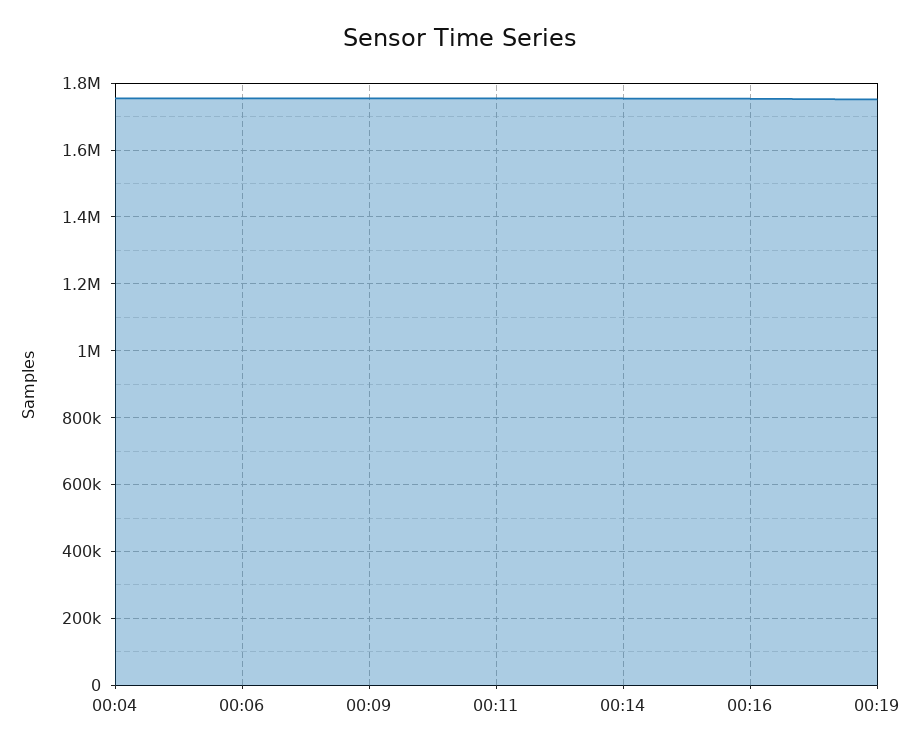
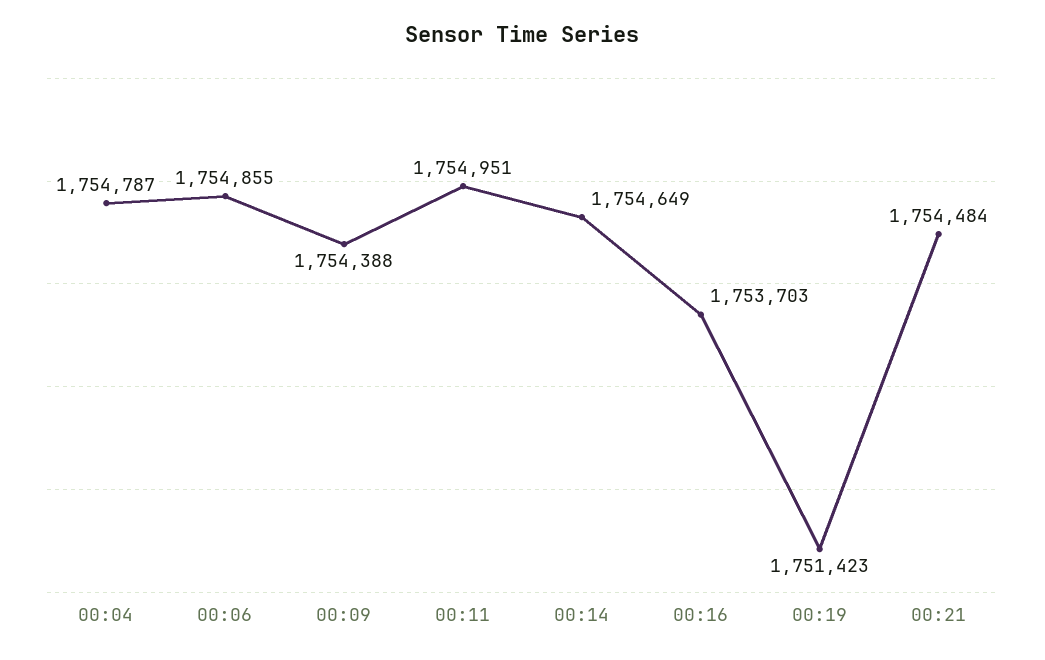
00:21: none -> 1754484

